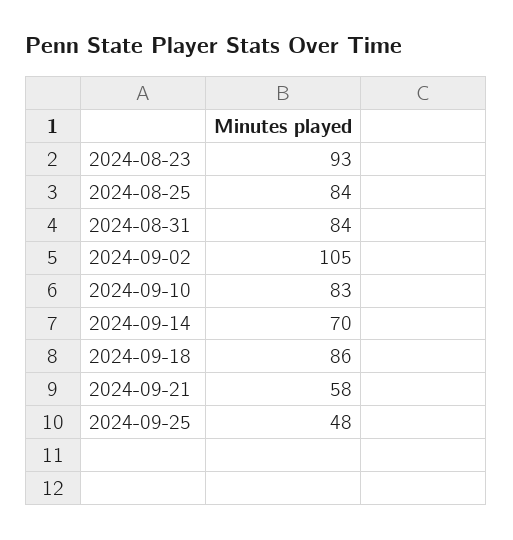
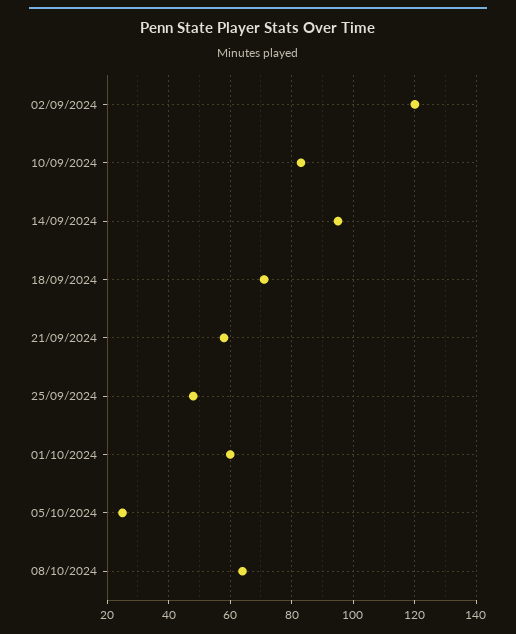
2024-08-23: 93 -> none
2024-08-25: 84 -> none
2024-08-31: 84 -> none
2024-09-02: 105 -> 120
2024-09-14: 70 -> 95
2024-09-18: 86 -> 70
01/10/2024: none -> 60
05/10/2024: none -> 25
08/10/2024: none -> 65

